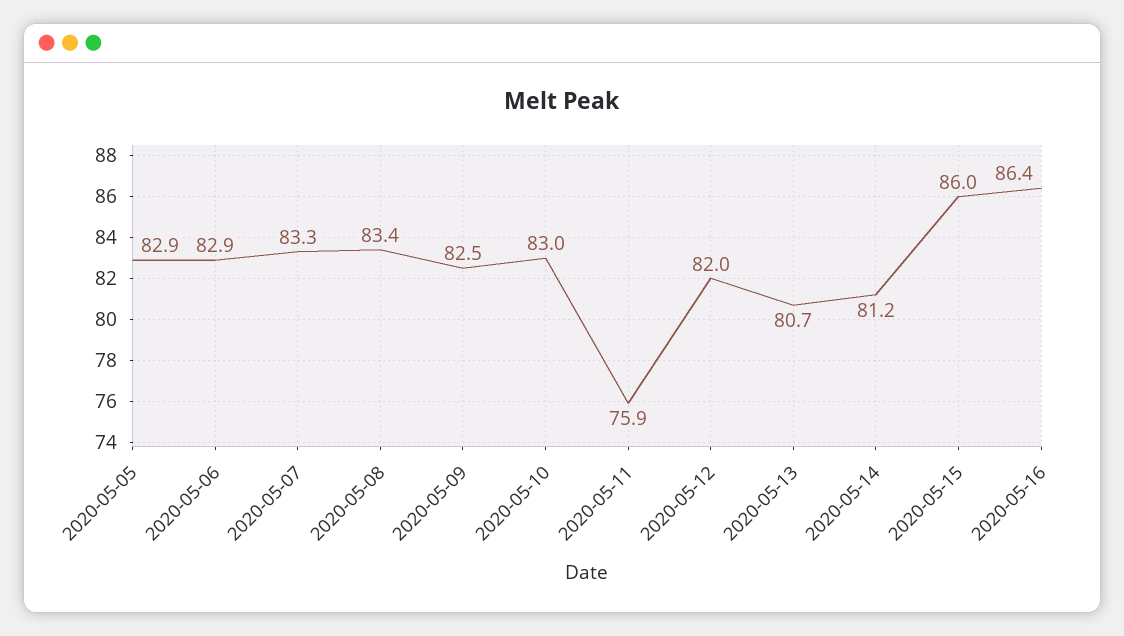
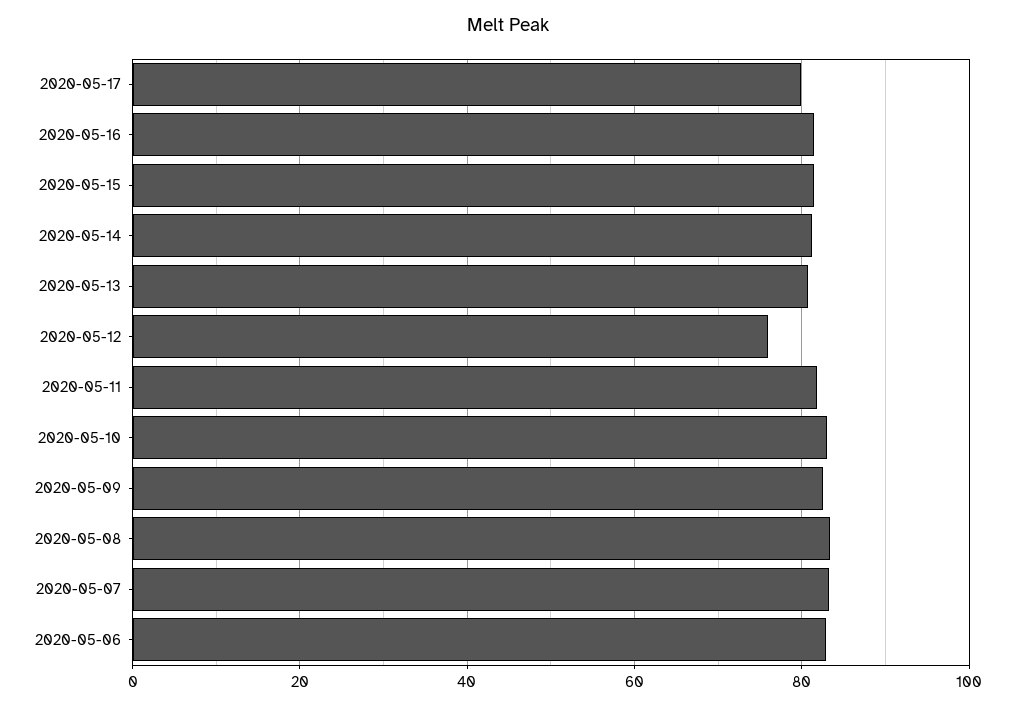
2020-05-05: 82.9 -> none
2020-05-11: 75.9 -> 82
2020-05-12: 82 -> 76
2020-05-15: 86 -> 82
2020-05-16: 86.4 -> 82
2020-05-17: none -> 80

